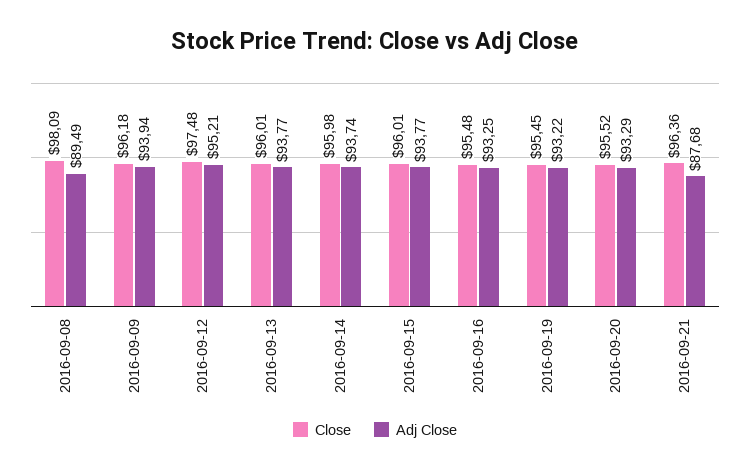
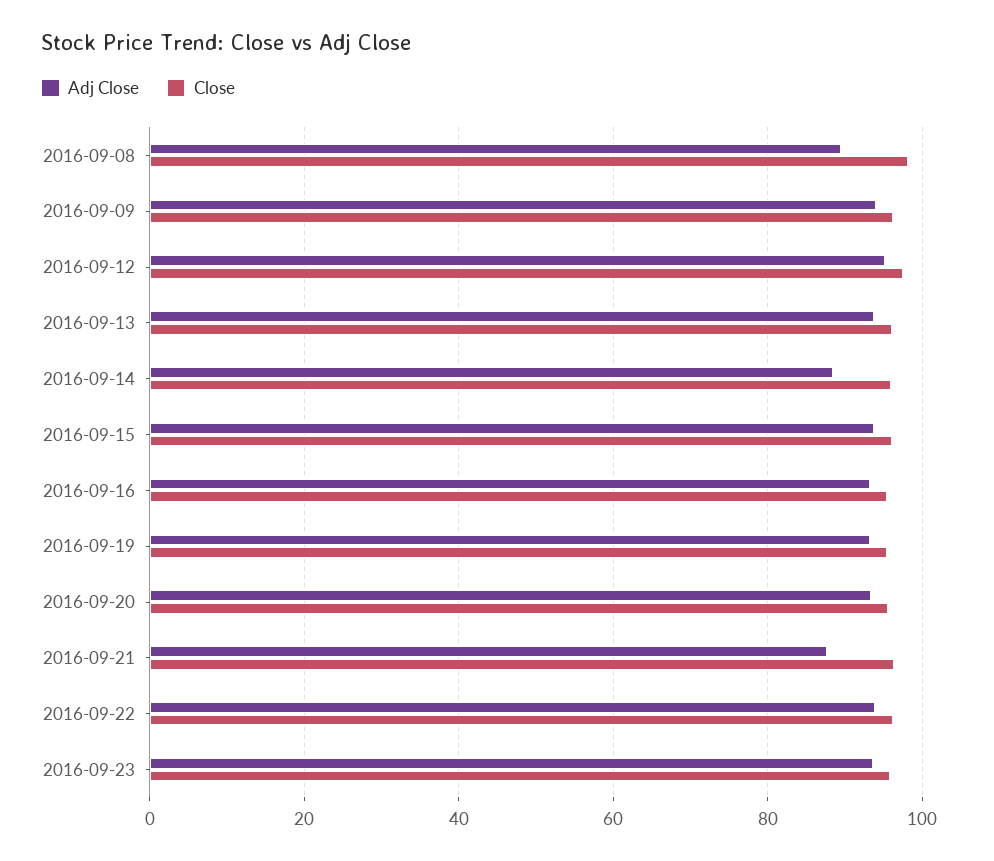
Adj Close, 2016-09-14: 93.74 -> 88
Adj Close, 2016-09-22: none -> 94
Close, 2016-09-22: none -> 96
Adj Close, 2016-09-23: none -> 94
Close, 2016-09-23: none -> 96

